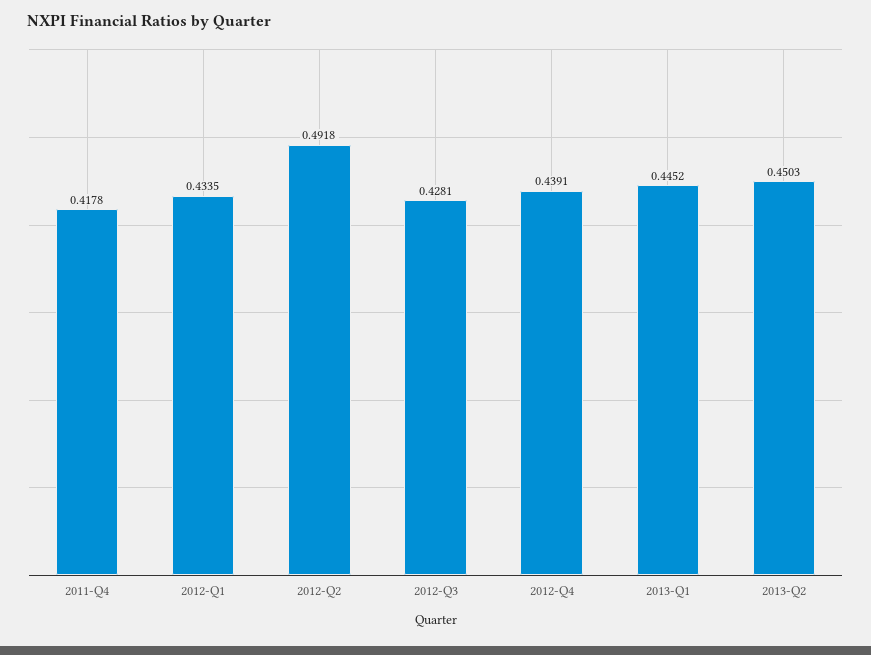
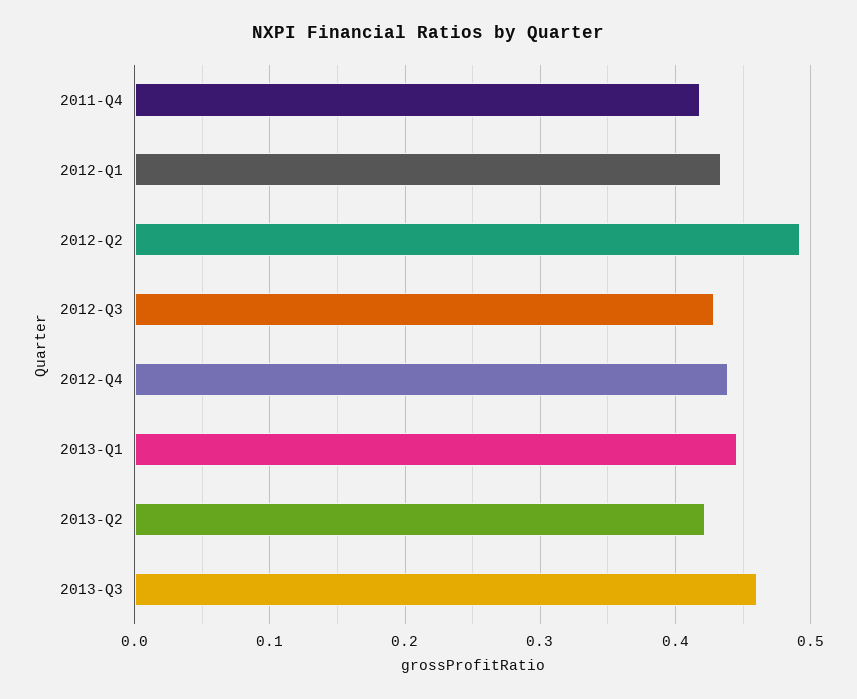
2013-Q2: 0.4503 -> 0.42
2013-Q3: none -> 0.46

